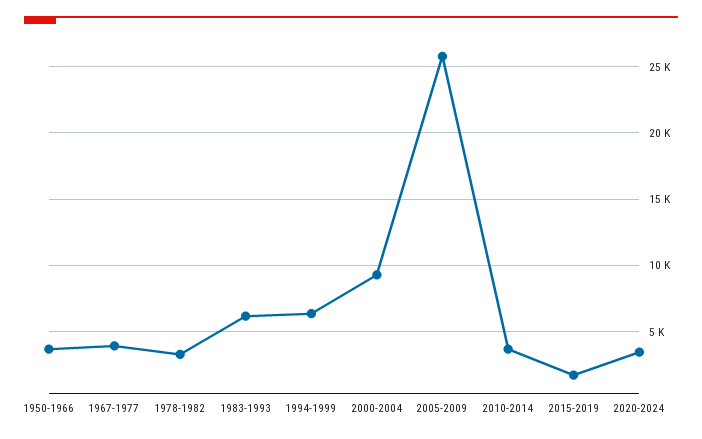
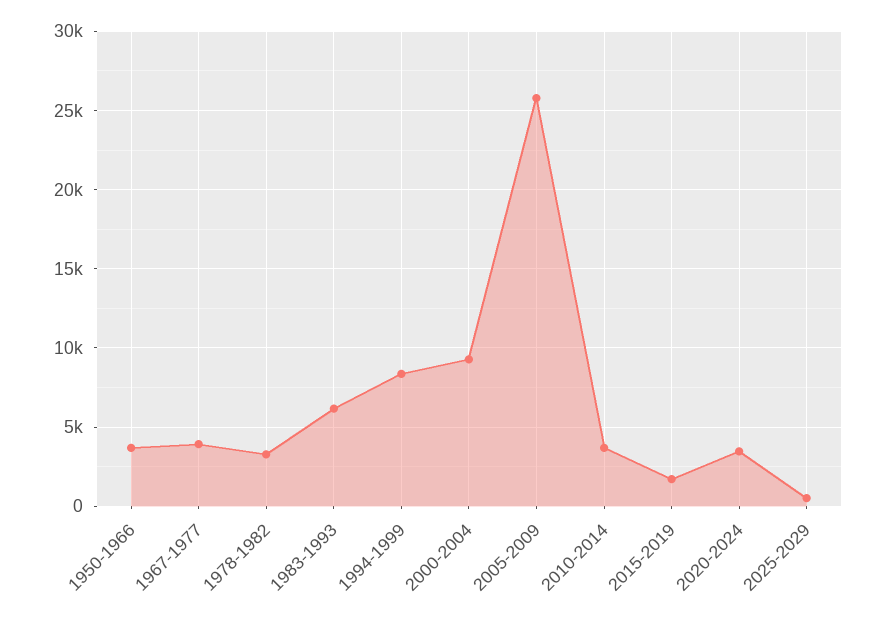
1994-1999: 6500 -> 8500
2025-2029: none -> 500

